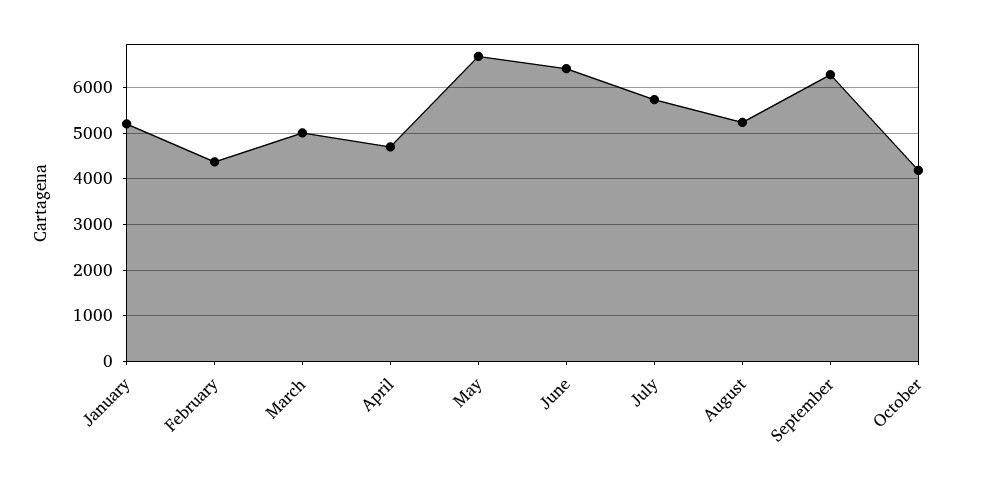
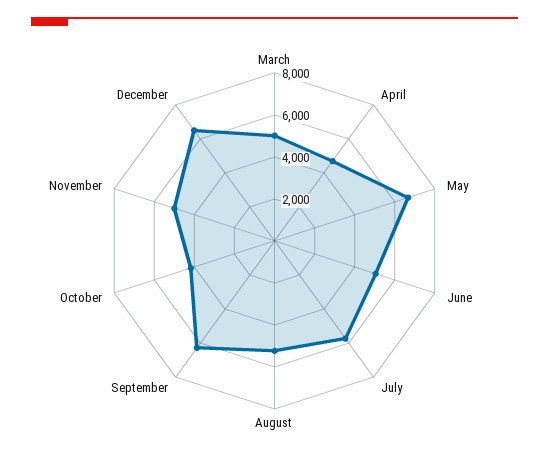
January: 5200 -> none
February: 4400 -> none
June: 6400 -> 5000
November: none -> 5000
December: none -> 6500

